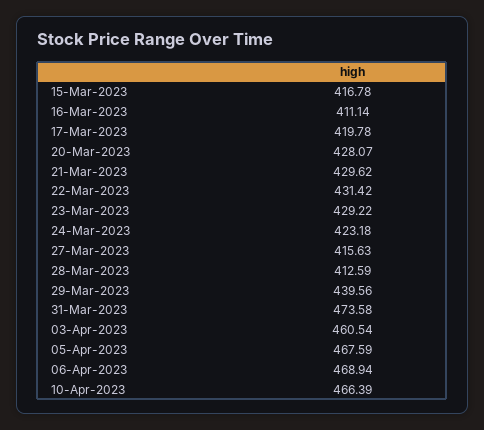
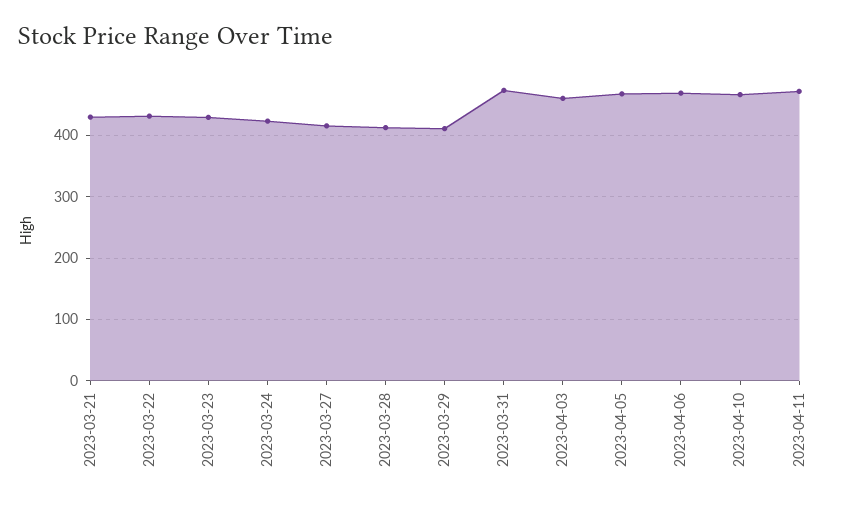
15-Mar-2023: 416.78 -> none
16-Mar-2023: 411.14 -> none
17-Mar-2023: 419.78 -> none
20-Mar-2023: 428.07 -> none
29-Mar-2023: 439.56 -> 410
2023-04-11: none -> 470

